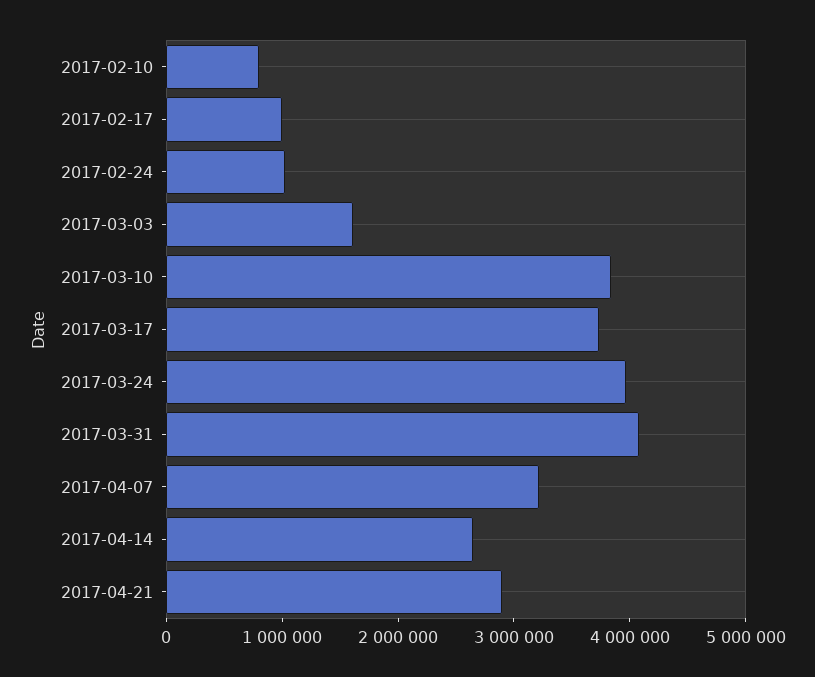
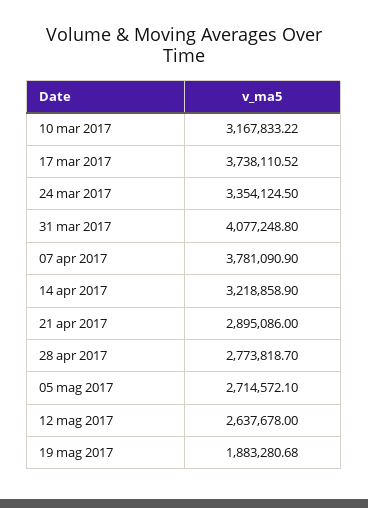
2017-02-10: 800000 -> none
2017-02-17: 1000000 -> none
2017-02-24: 1000000 -> none
2017-03-03: 1600000 -> none
2017-03-10: 3800000 -> 3167833.22
2017-03-24: 4000000 -> 3354124.5
2017-04-07: 3200000 -> 3781090.9
2017-04-14: 2600000 -> 3218858.9
28 apr 2017: none -> 2773818.7
05 mag 2017: none -> 2714572.1
12 mag 2017: none -> 2637678
19 mag 2017: none -> 1883280.68

